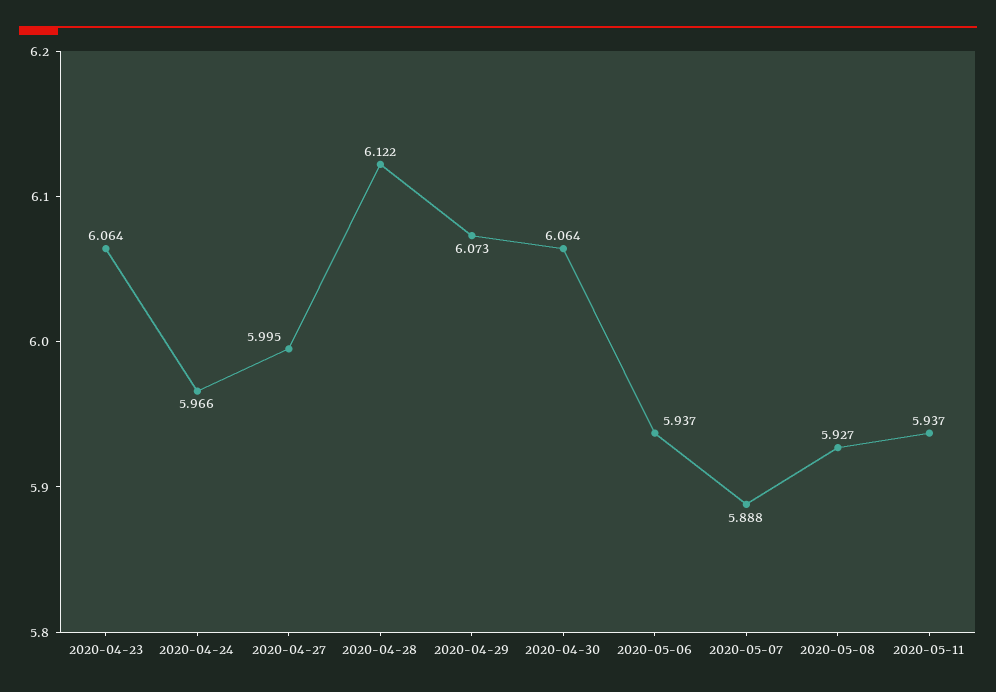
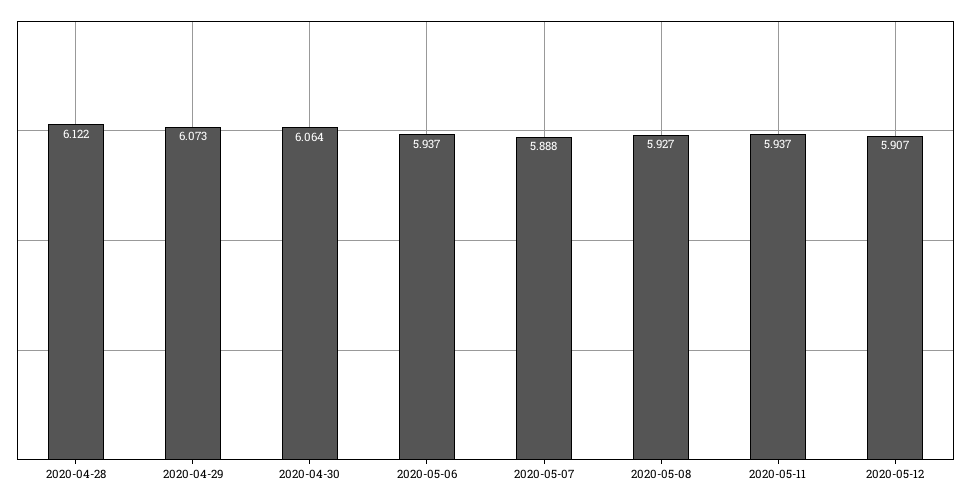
2020-04-23: 6.064 -> none
2020-04-24: 5.966 -> none
2020-04-27: 5.995 -> none
2020-05-12: none -> 5.907

